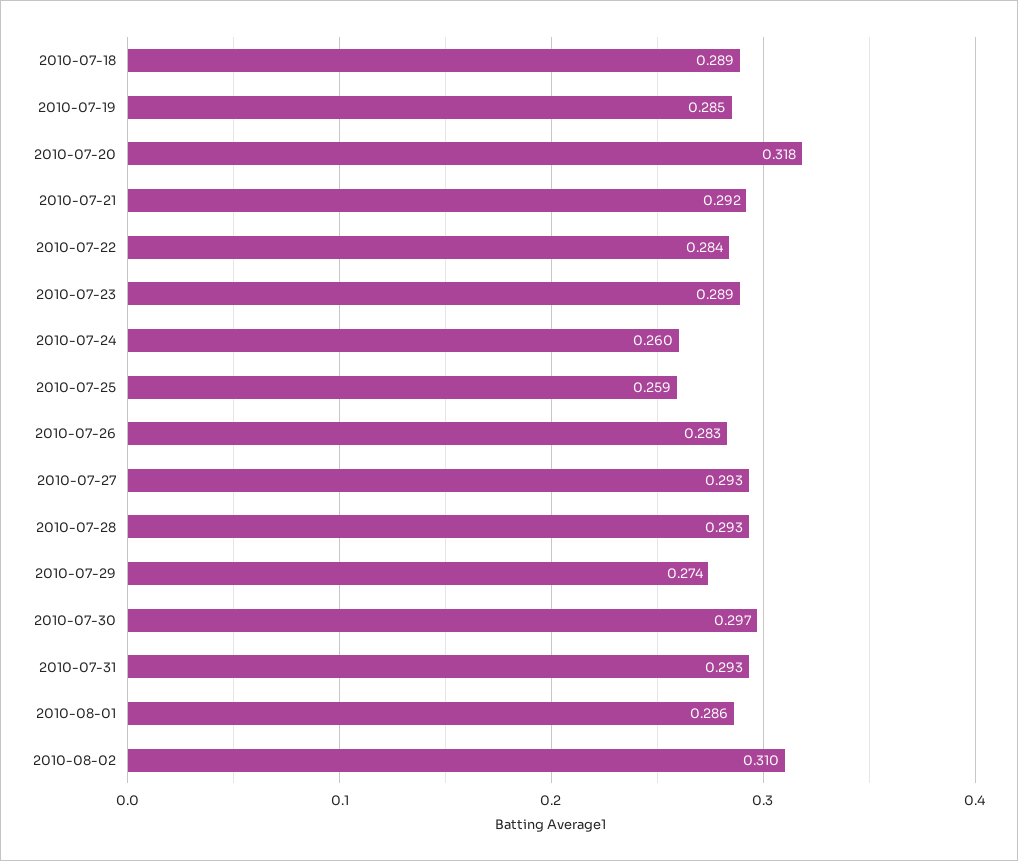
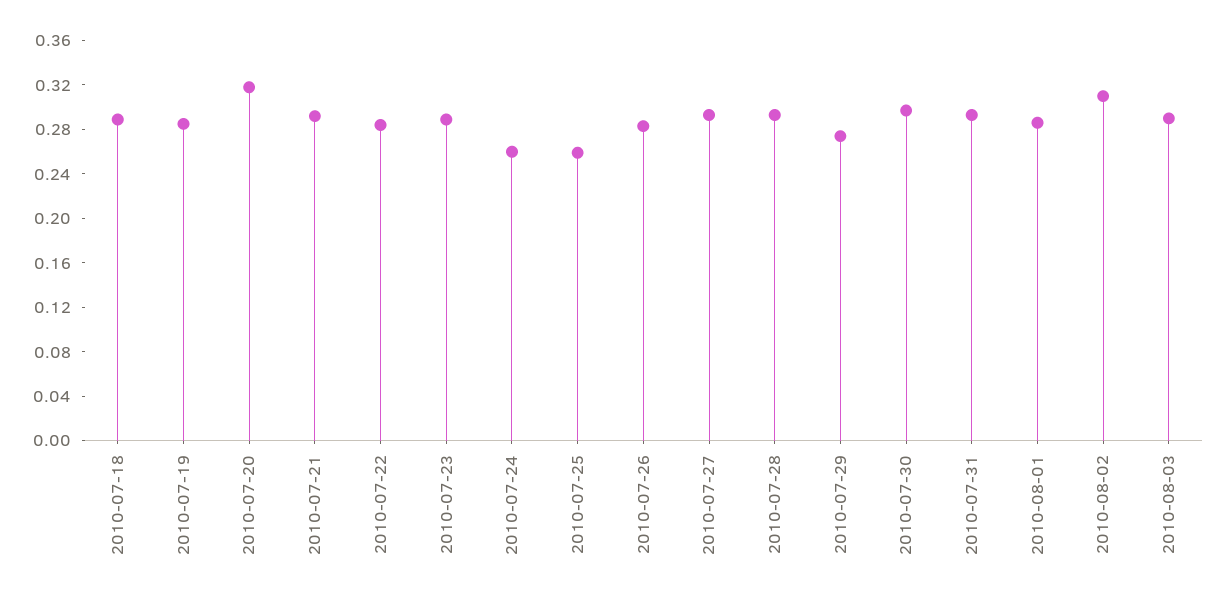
2010-08-03: none -> 0.29

